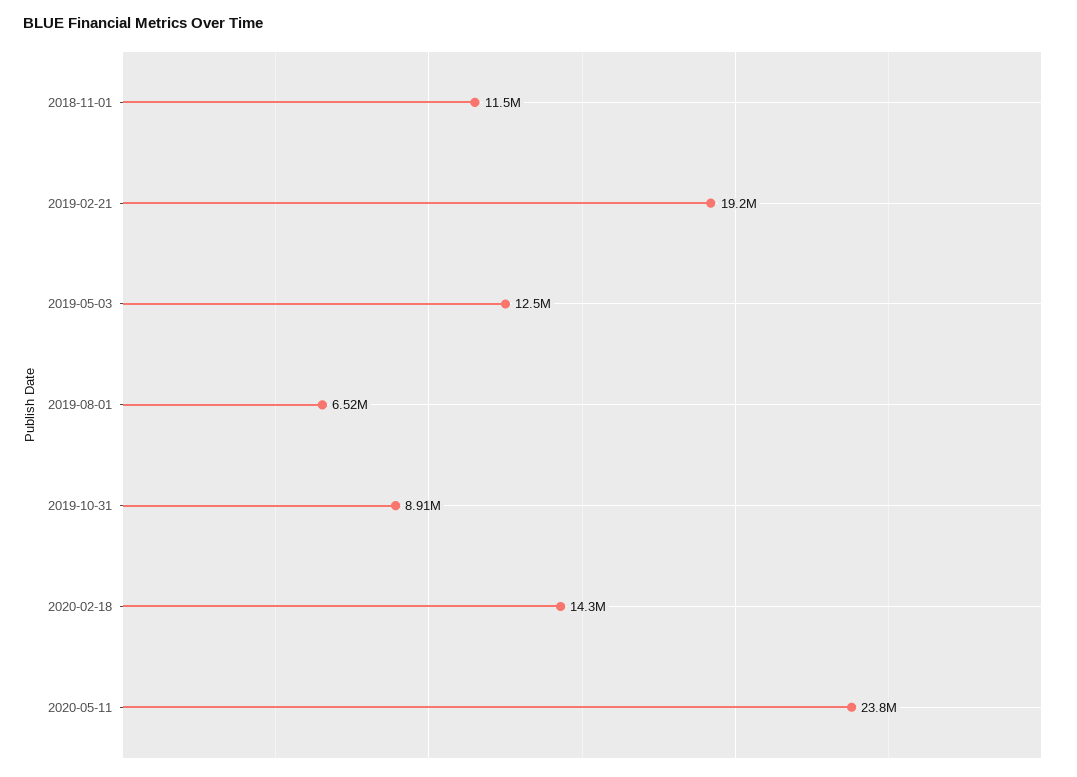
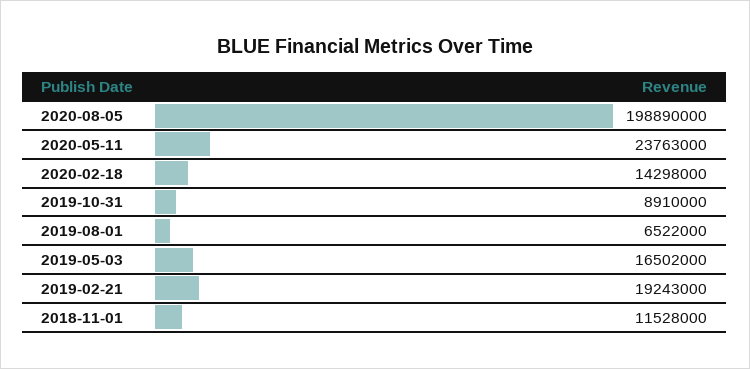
2019-05-03: 12500000 -> 16502000
2020-08-05: none -> 198890000

